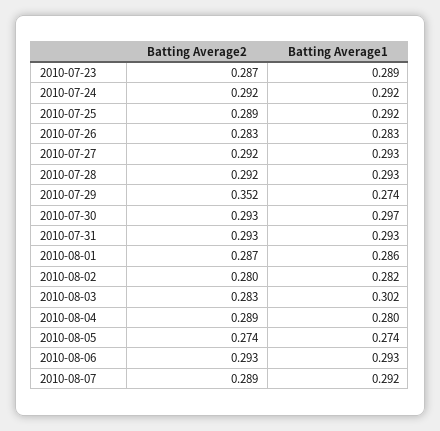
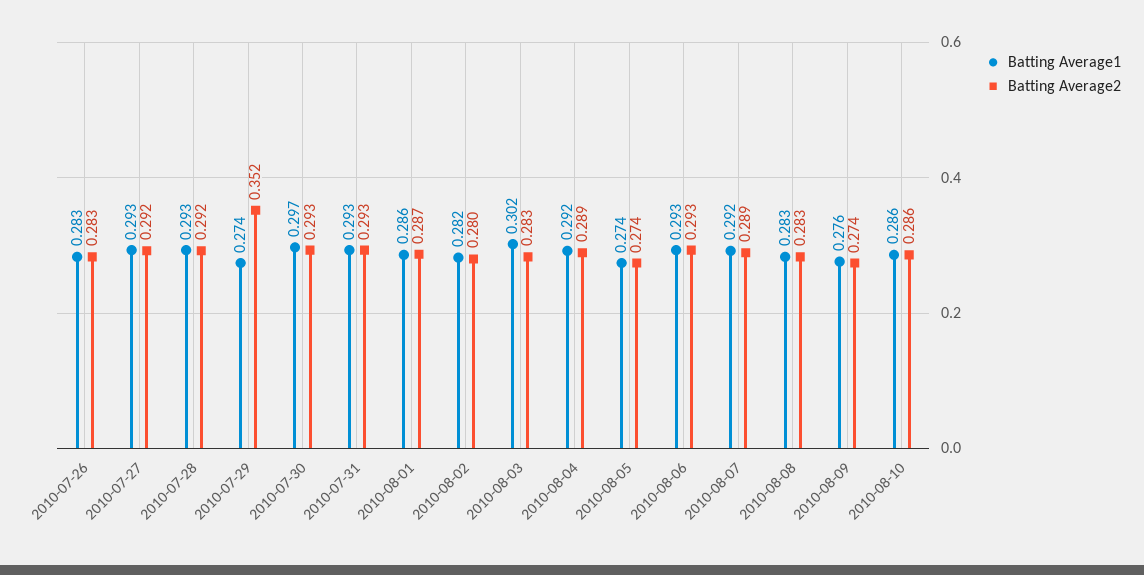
Batting Average2, 2010-07-23: 0.287 -> none
Batting Average1, 2010-07-23: 0.289 -> none
Batting Average2, 2010-07-24: 0.292 -> none
Batting Average1, 2010-07-24: 0.292 -> none
Batting Average2, 2010-07-25: 0.289 -> none
Batting Average1, 2010-07-25: 0.292 -> none
Batting Average1, 2010-08-04: 0.28 -> 0.292
Batting Average1, 2010-08-08: none -> 0.283
Batting Average2, 2010-08-08: none -> 0.283
Batting Average1, 2010-08-09: none -> 0.276
Batting Average2, 2010-08-09: none -> 0.274
Batting Average1, 2010-08-10: none -> 0.286
Batting Average2, 2010-08-10: none -> 0.286

